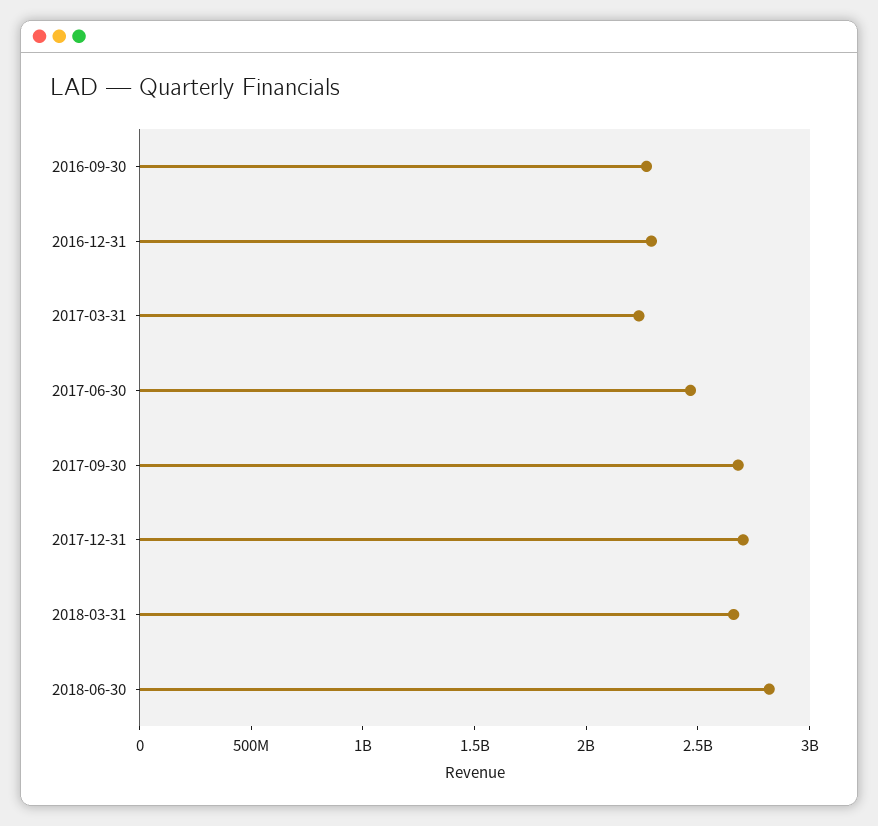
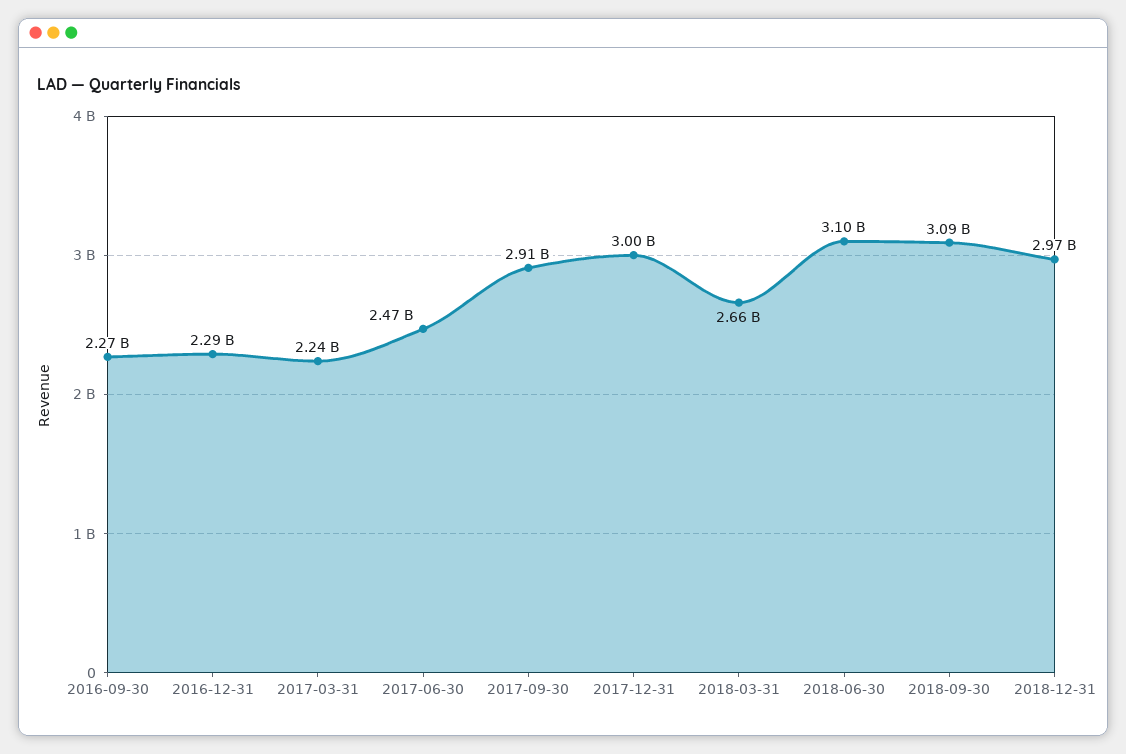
2017-09-30: 2700000000 -> 2910000000
2017-12-31: 2700000000 -> 3000000000
2018-06-30: 2800000000 -> 3100000000
2018-09-30: none -> 3090000000
2018-12-31: none -> 2970000000

